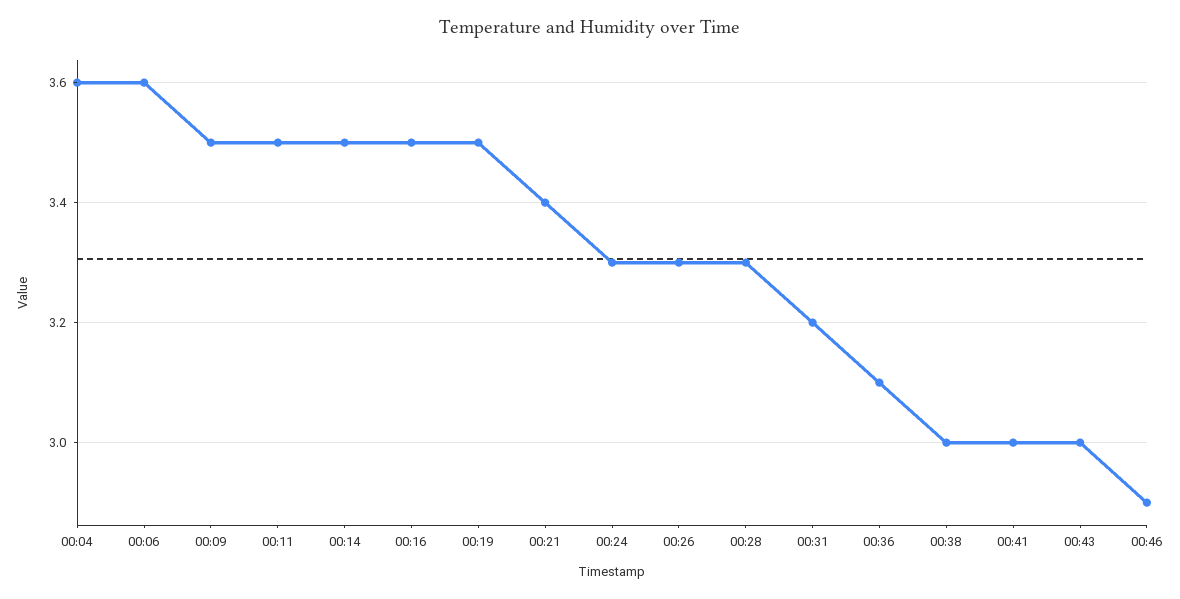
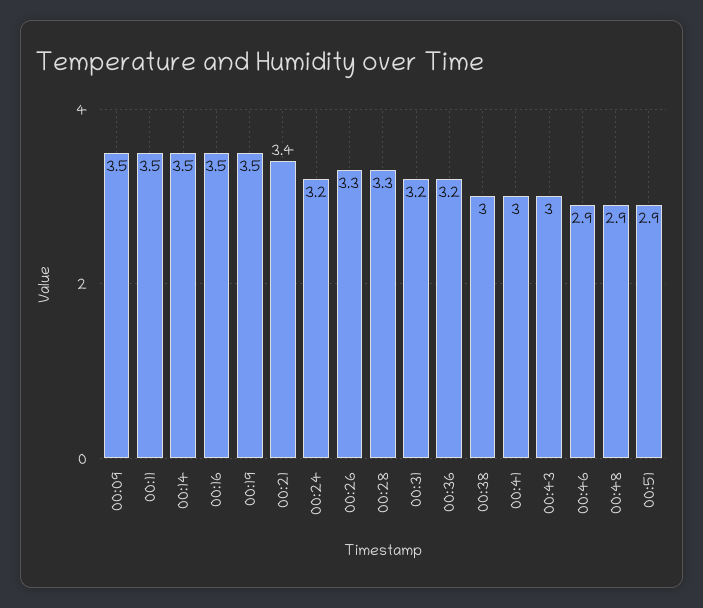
00:04: 3.6 -> none
00:06: 3.6 -> none
00:24: 3.3 -> 3.2
00:36: 3.1 -> 3.2
00:48: none -> 2.9
00:51: none -> 2.9

